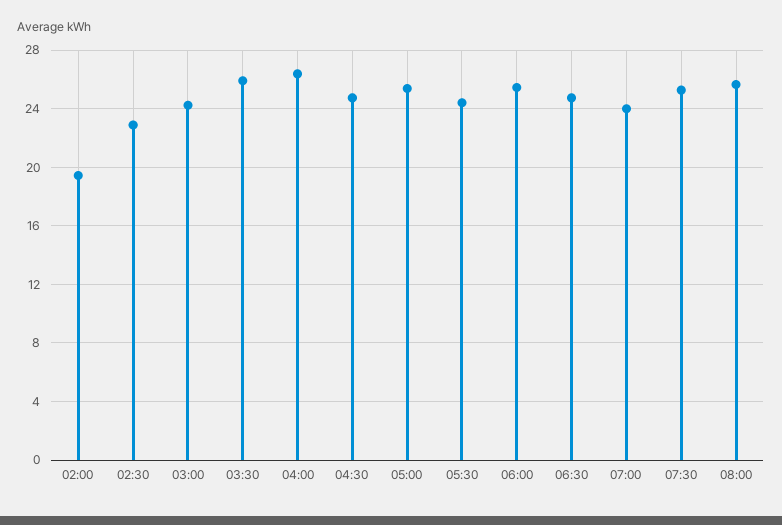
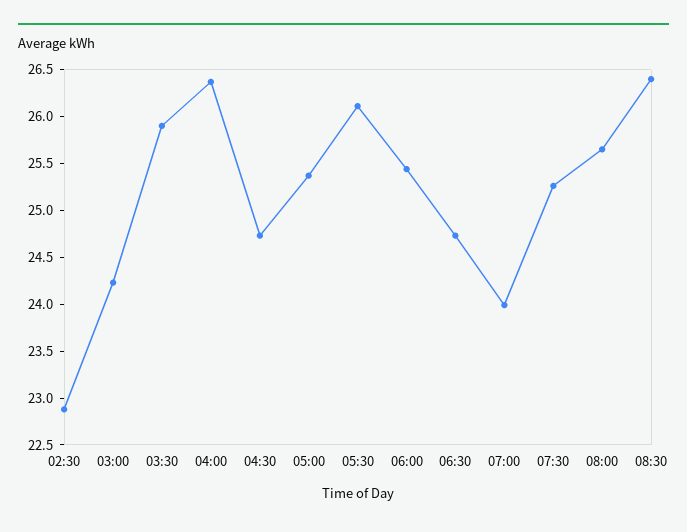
02:00: 19.5 -> none
05:30: 24.5 -> 26.1
08:30: none -> 26.4

